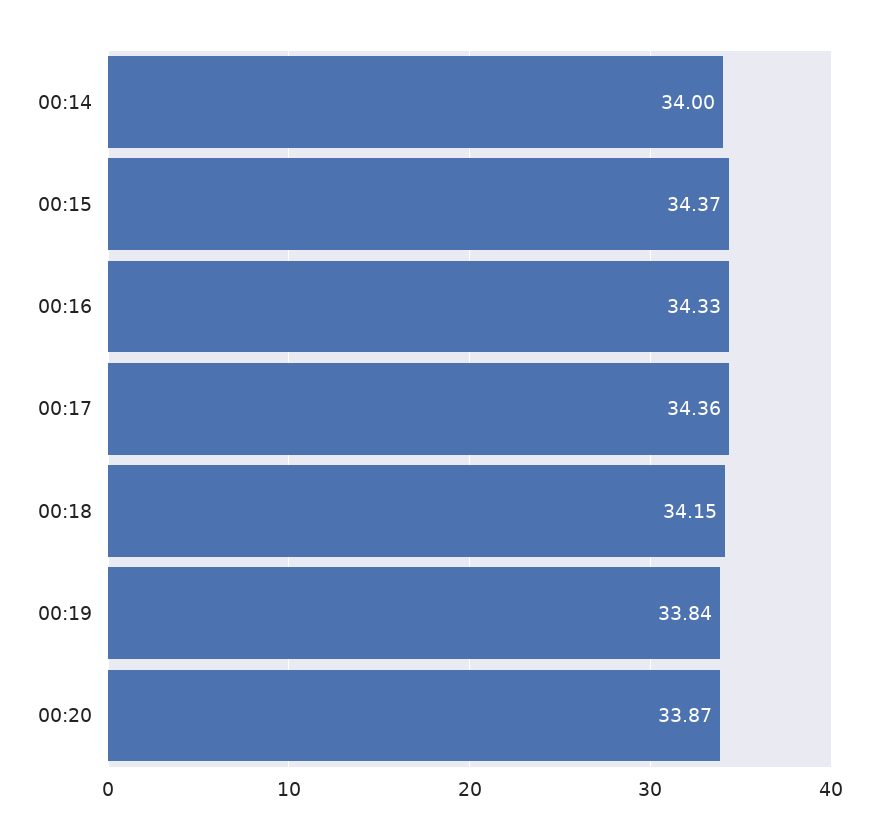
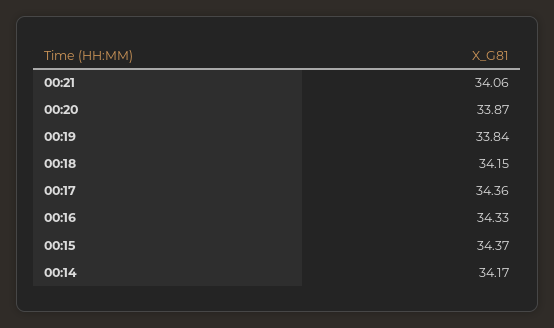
00:14: 34 -> 34.17
00:21: none -> 34.06

